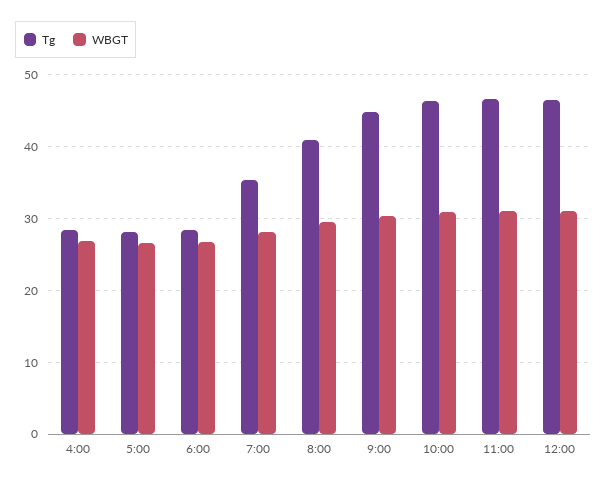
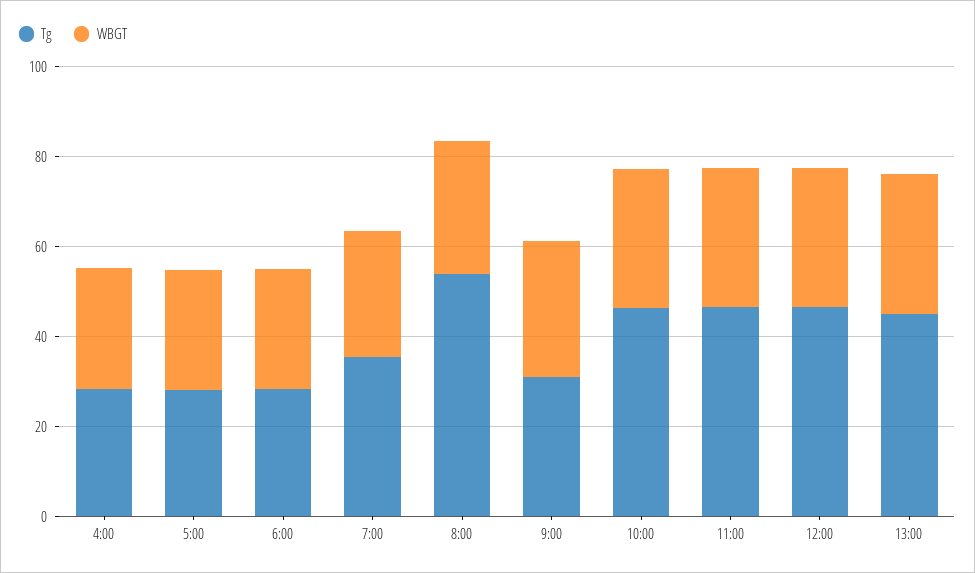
Tg, 8:00: 41 -> 55
Tg, 9:00: 45 -> 30
Tg, 13:00: none -> 45
WBGT, 13:00: none -> 30

